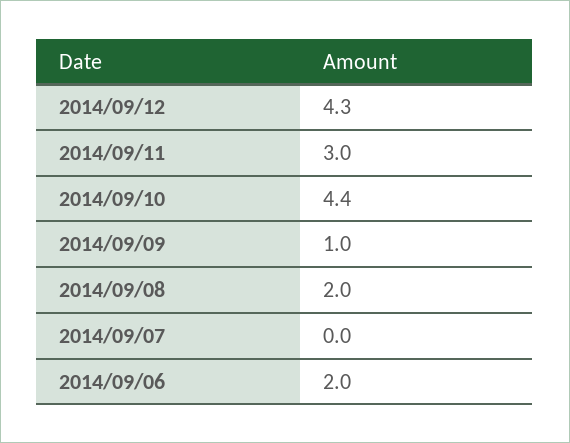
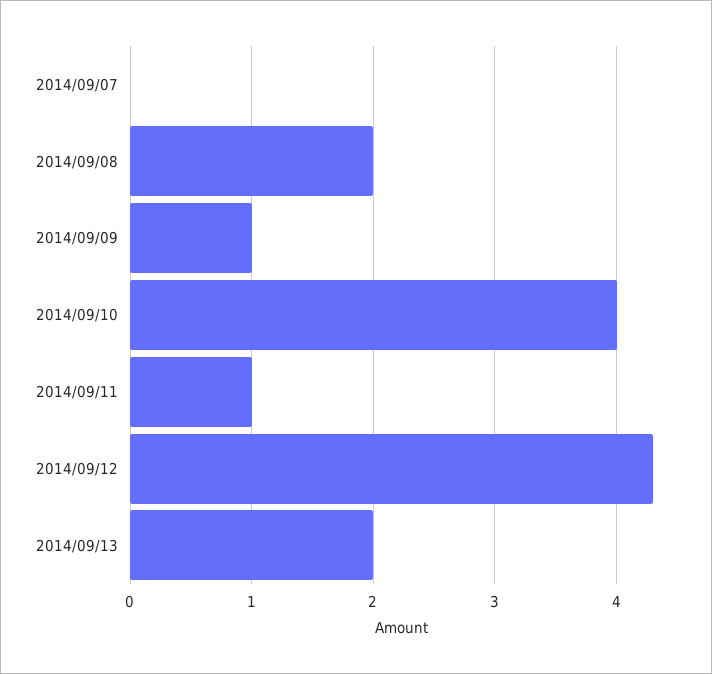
2014/09/11: 3 -> 1
2014/09/10: 4.4 -> 4
2014/09/06: 2 -> none
2014/09/13: none -> 2

